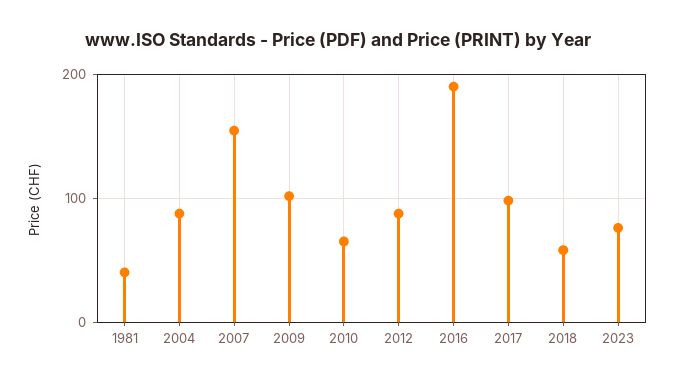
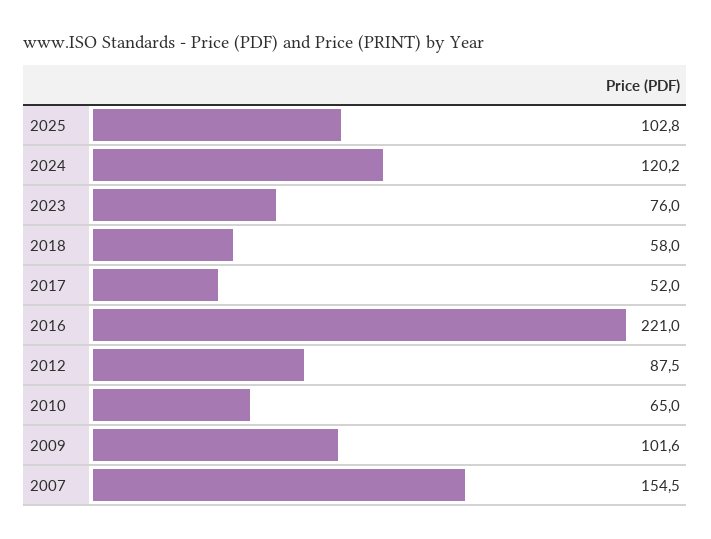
1981: 40 -> none
2004: 90 -> none
2016: 190 -> 221
2017: 100 -> 52
2025: none -> 102.8
2024: none -> 120.2

